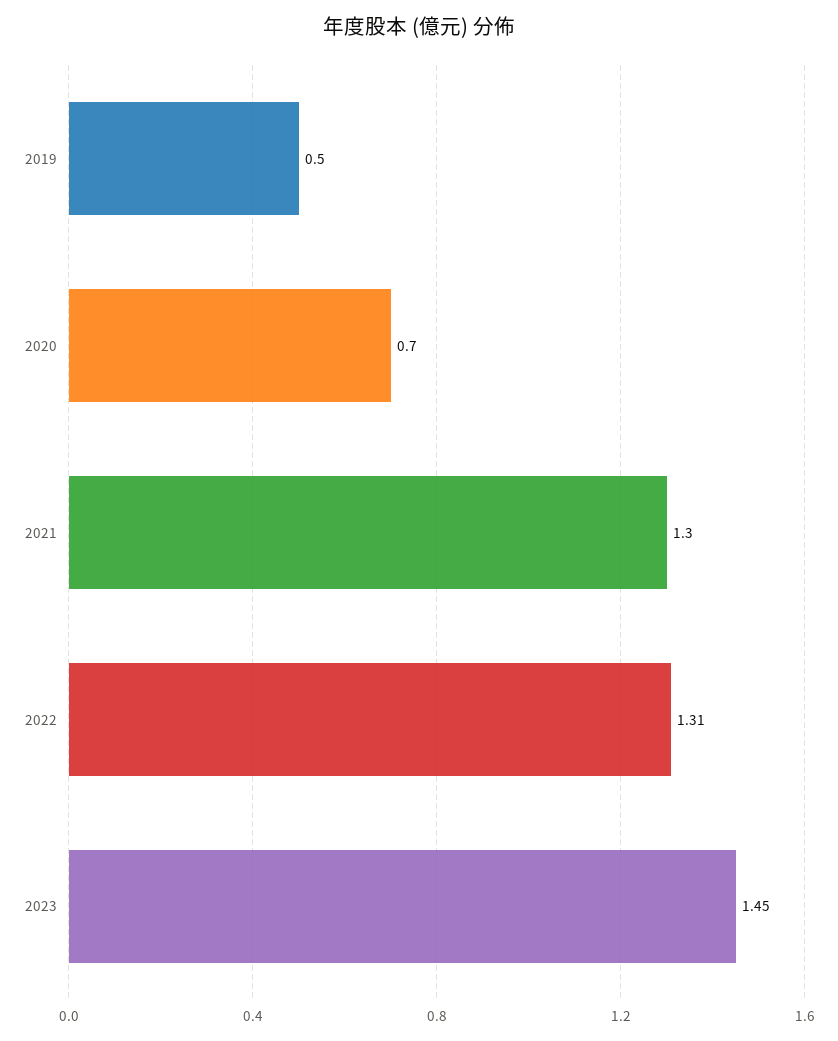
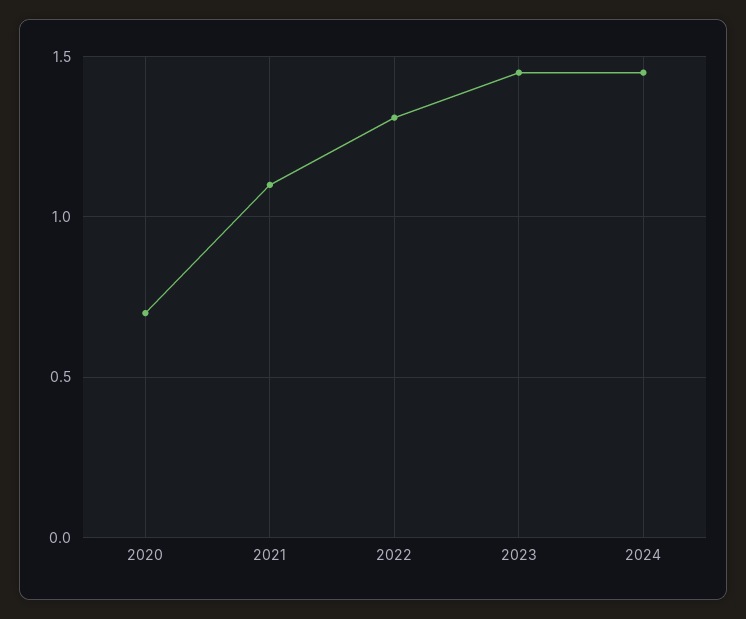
2019: 0.5 -> none
2021: 1.3 -> 1.1
2024: none -> 1.45

